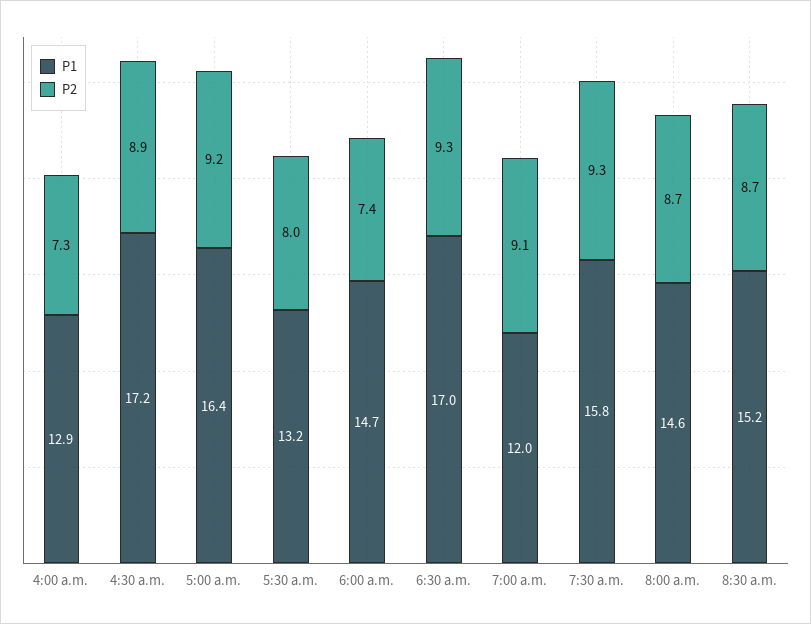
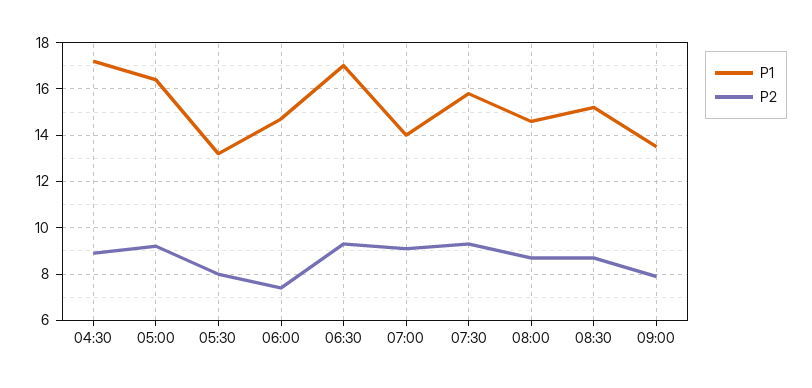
P1, 4:00 a.m.: 12.9 -> none
P2, 4:00 a.m.: 7.3 -> none
P1, 7:00 a.m.: 12 -> 14
P1, 09:00: none -> 13.5
P2, 09:00: none -> 8

